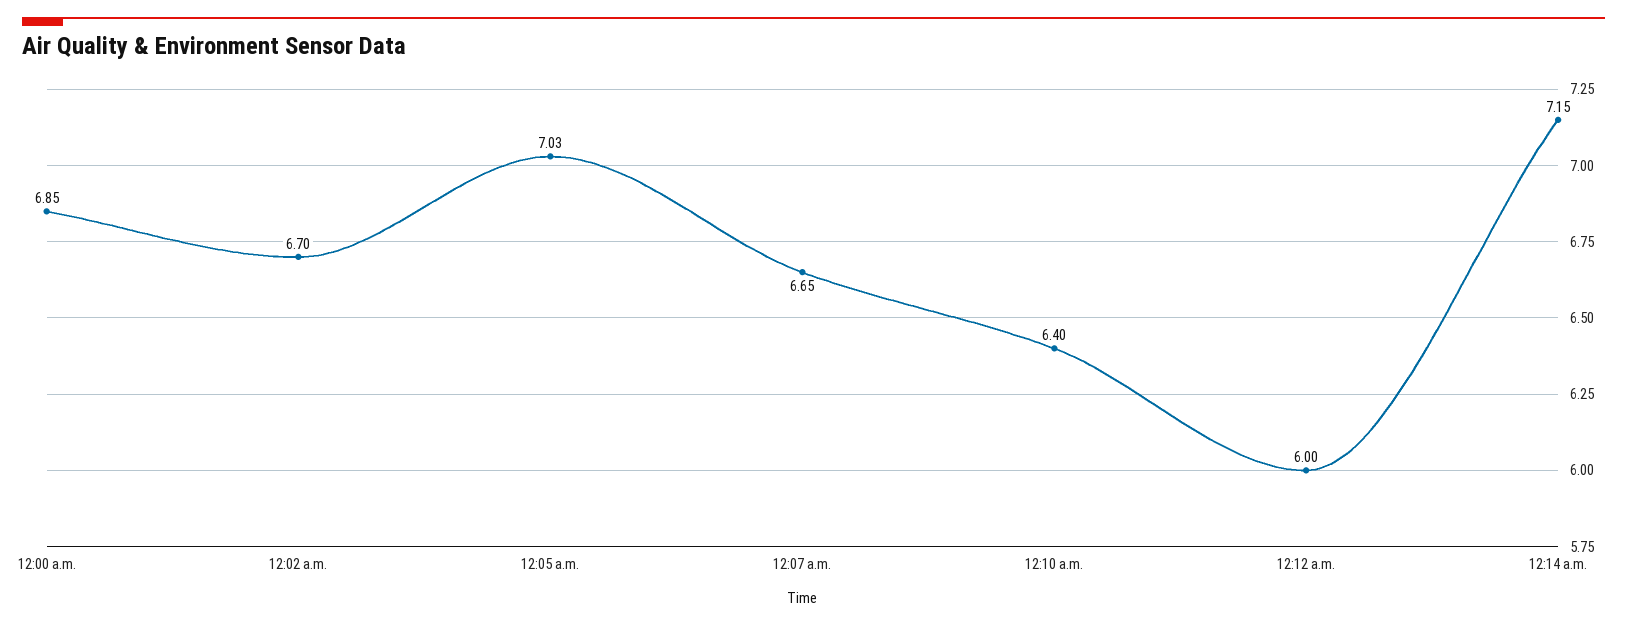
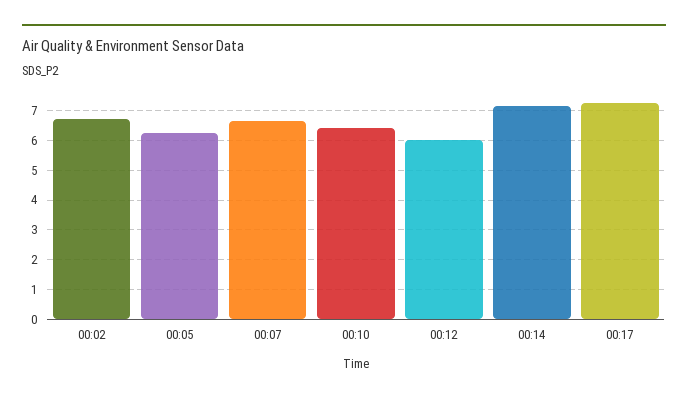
12:00 a.m.: 6.85 -> none
12:05 a.m.: 7.03 -> 6.25
00:17: none -> 7.25

